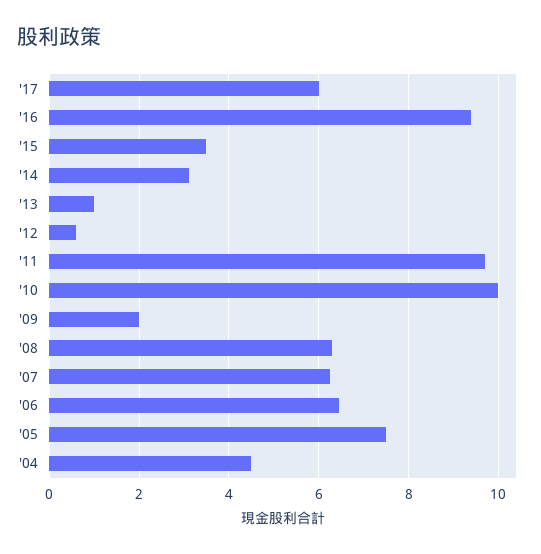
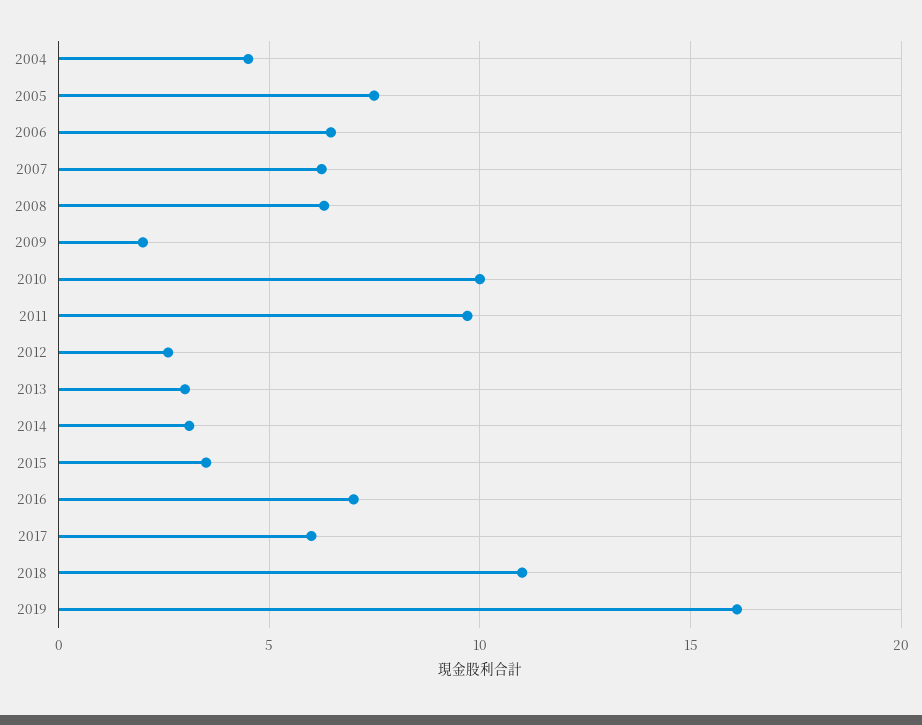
'16: 9.4 -> 7
'13: 1 -> 3
'12: 0.6 -> 2.5
2018: none -> 11
2019: none -> 16

